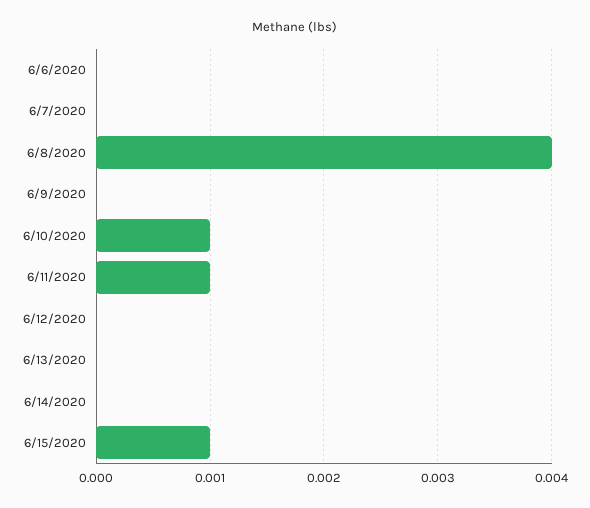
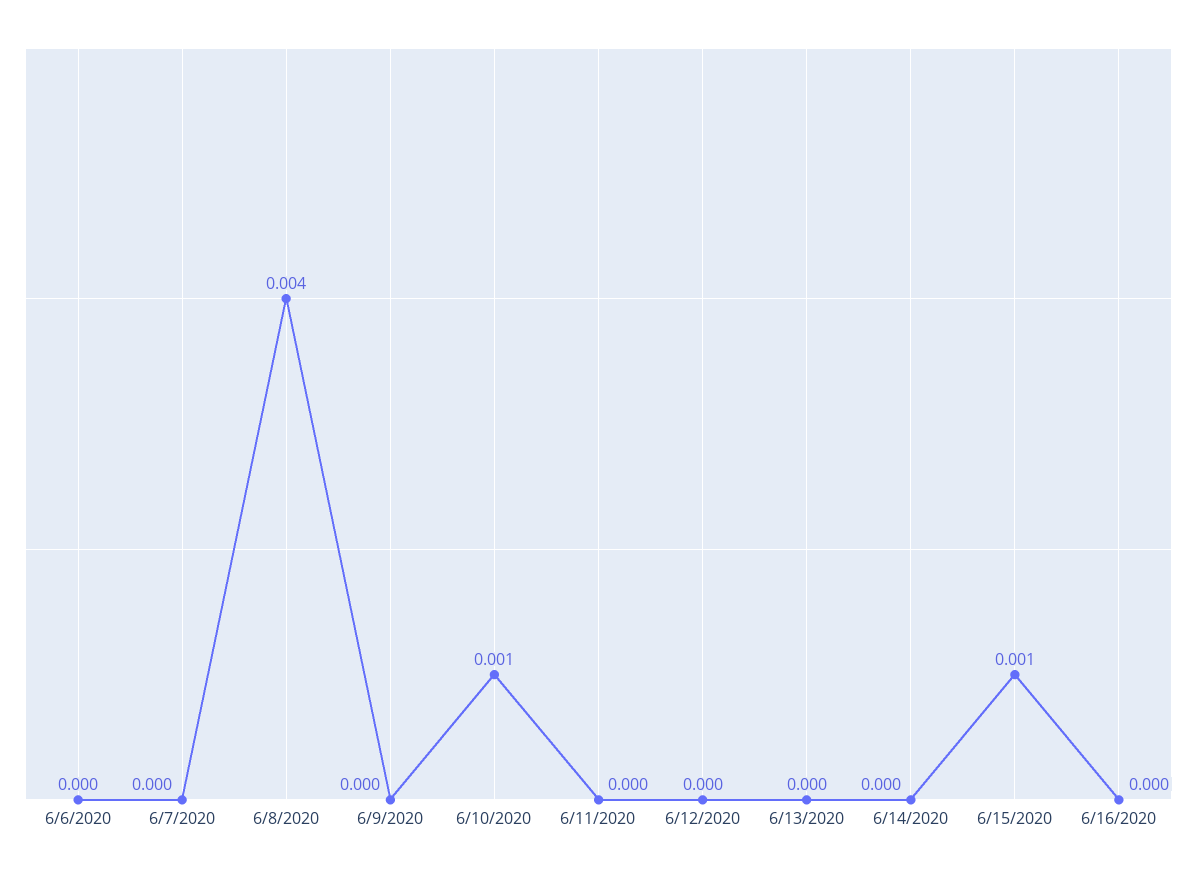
6/11/2020: 0.001 -> 0
6/16/2020: none -> 0

